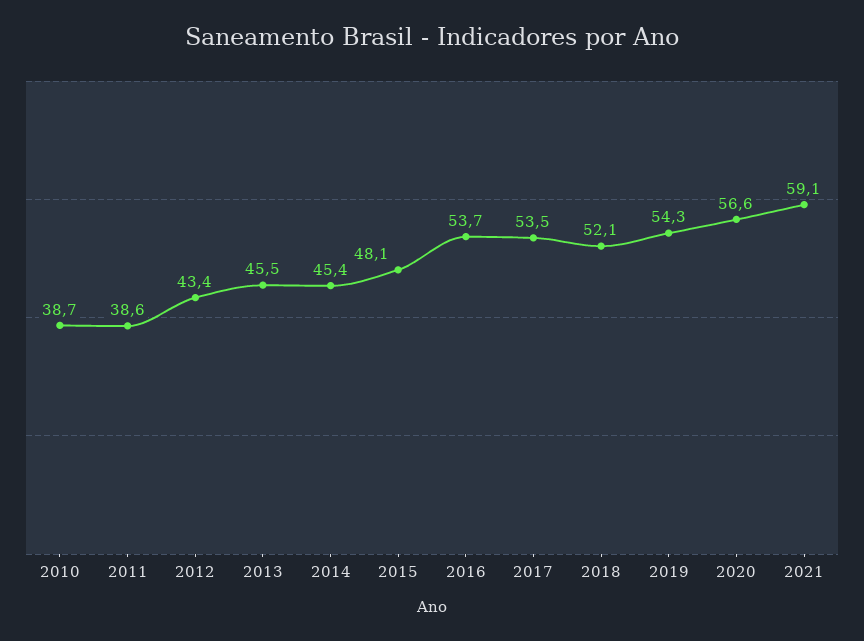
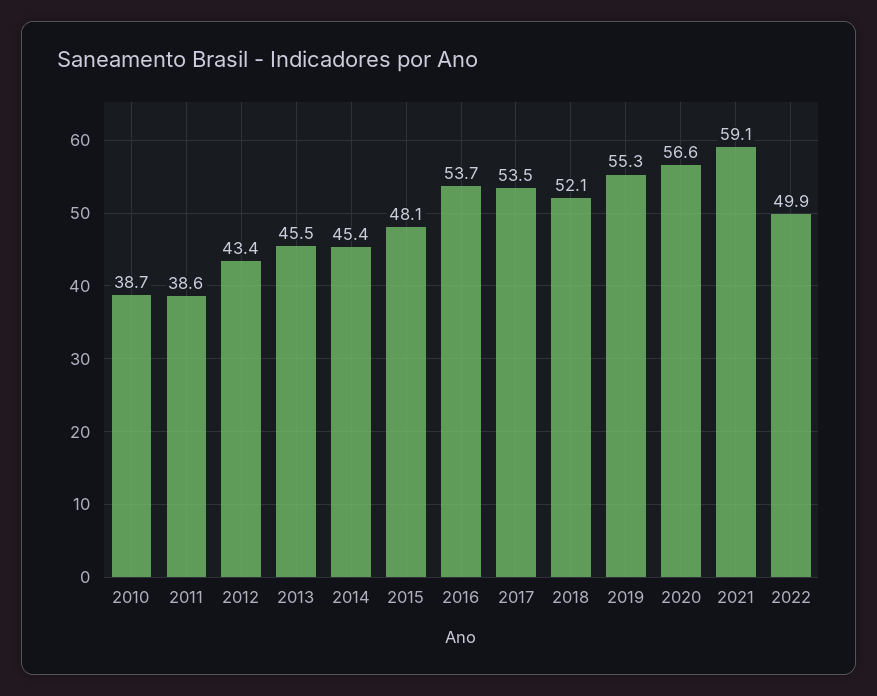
2019: 54.3 -> 55.3
2022: none -> 49.9

